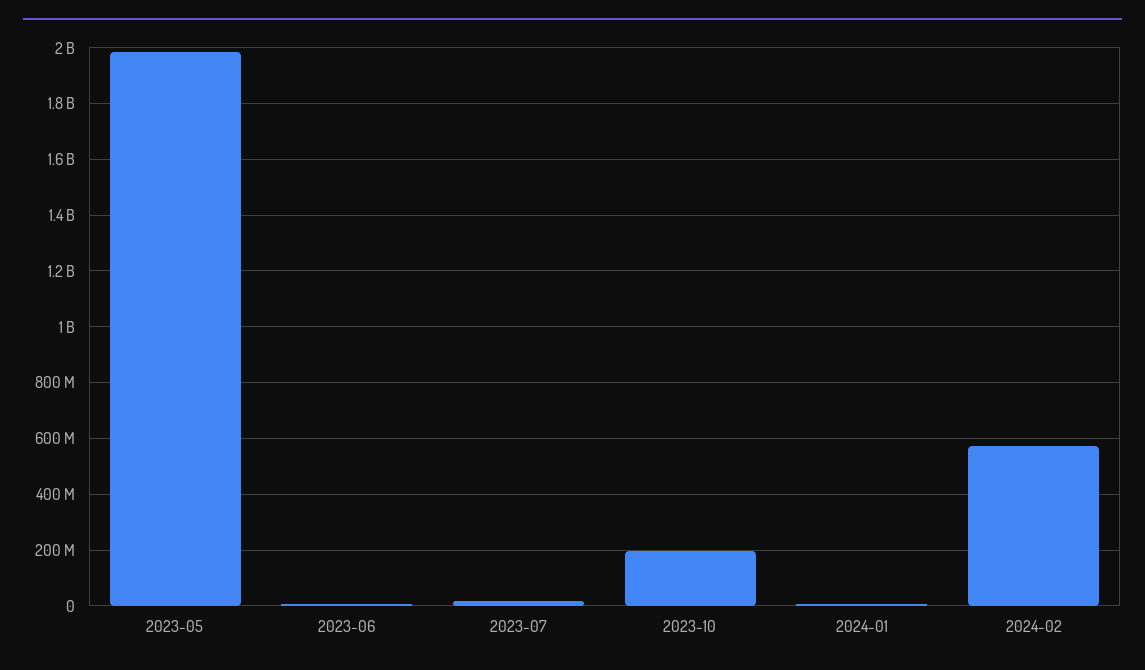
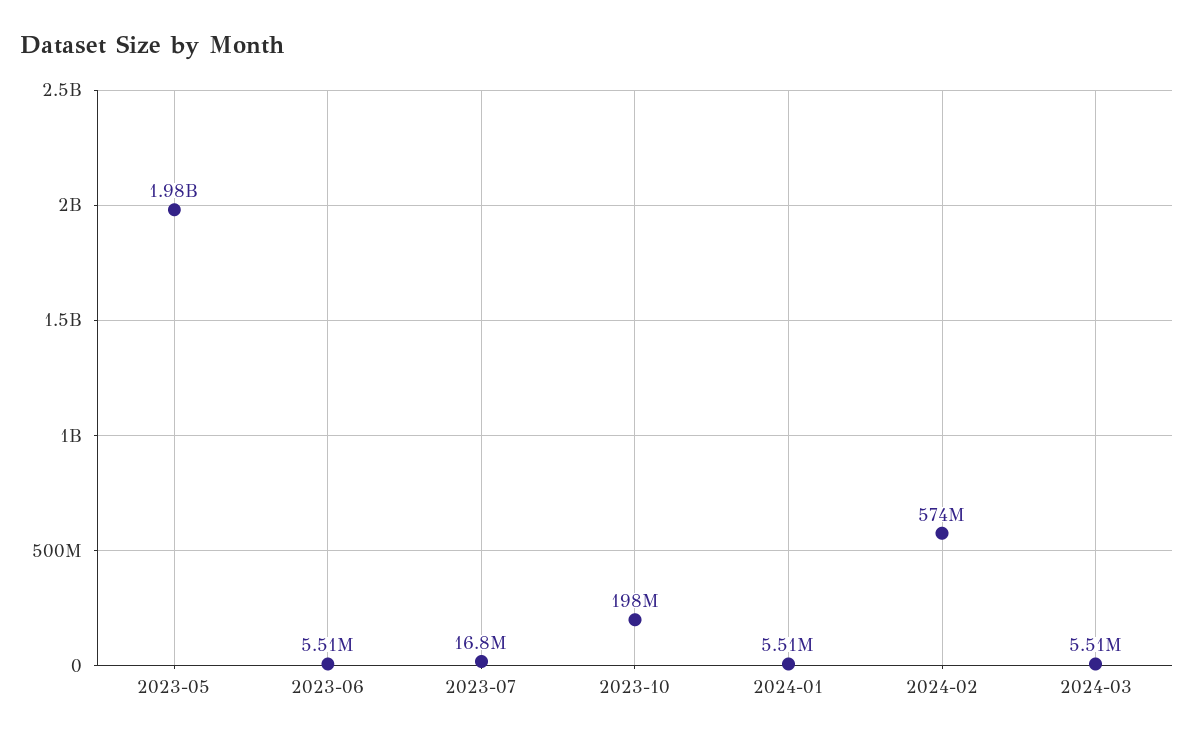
2024-03: none -> 5510000

